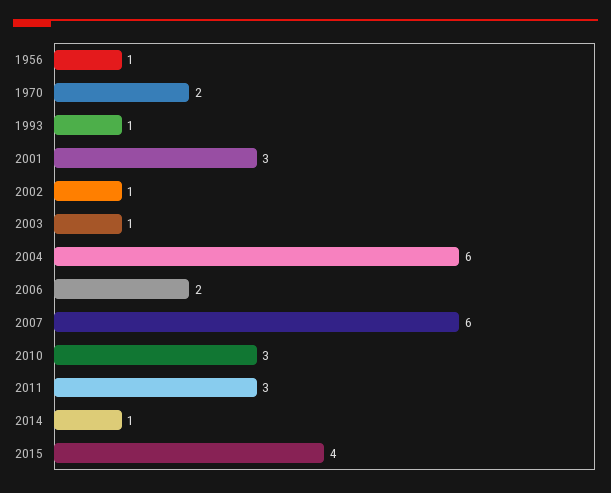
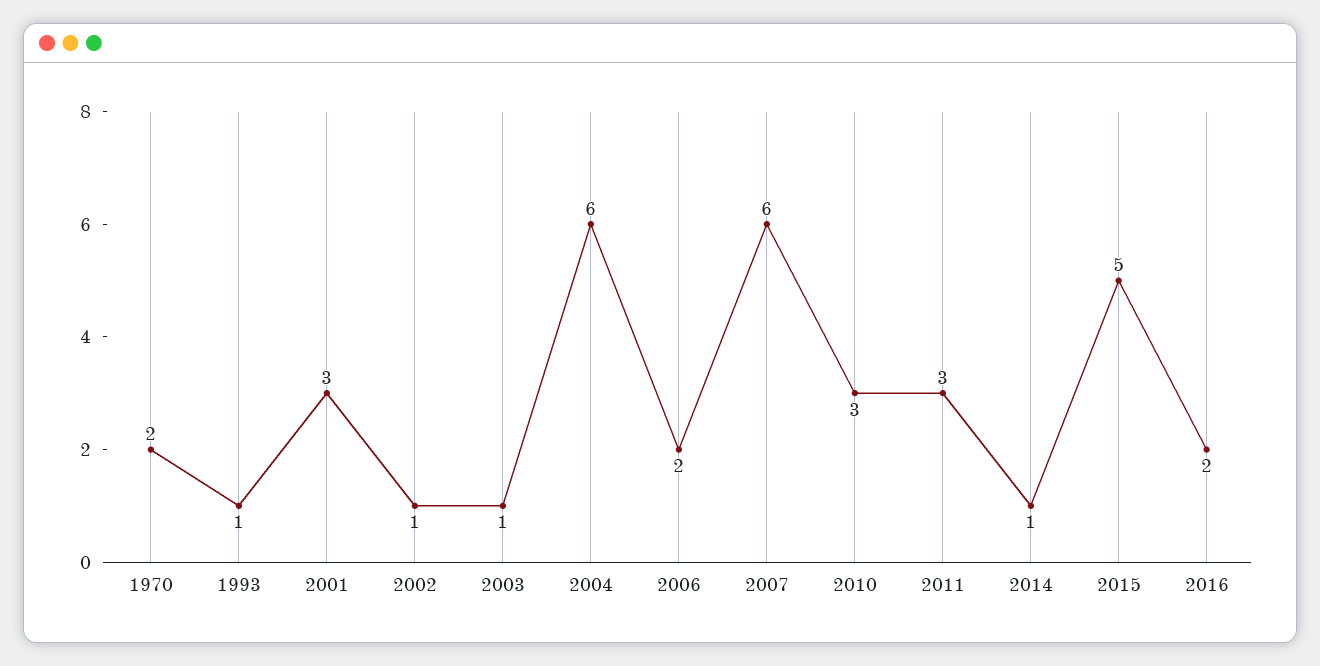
1956: 1 -> none
2015: 4 -> 5
2016: none -> 2

